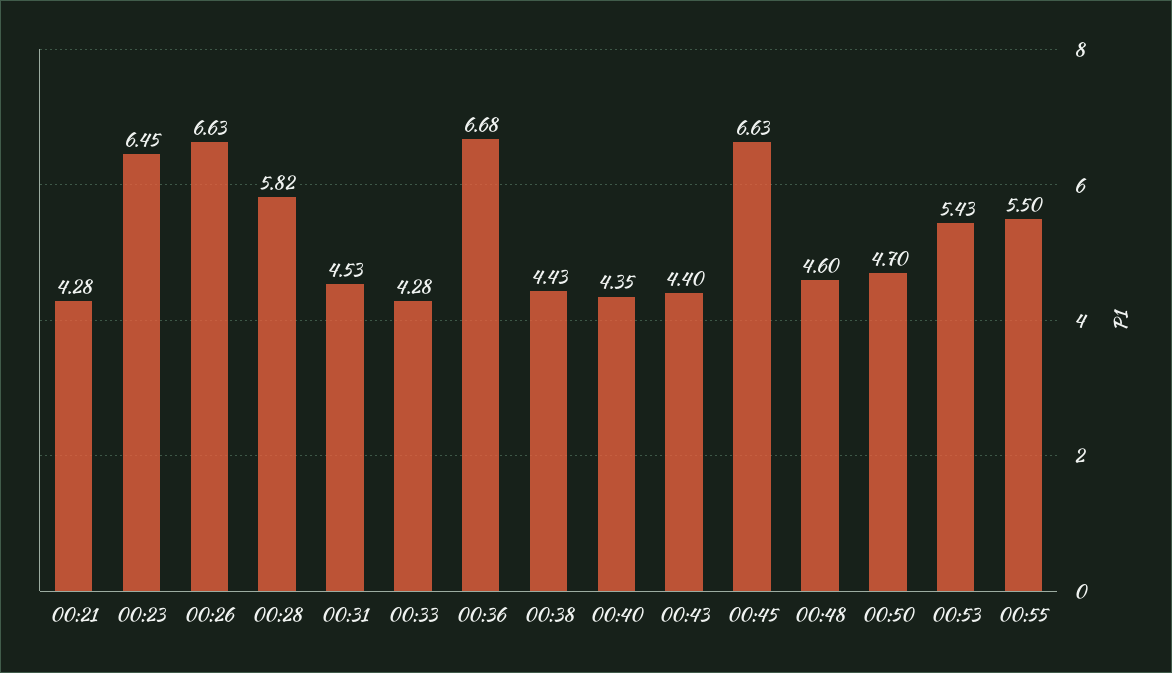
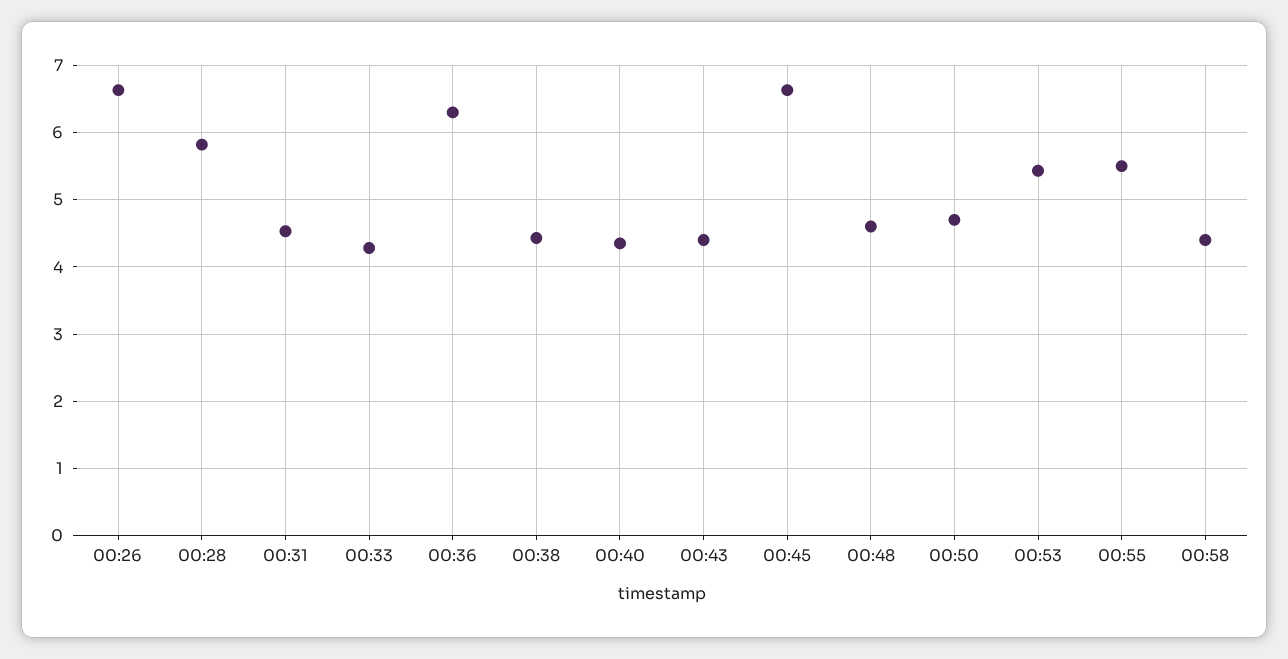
00:21: 4.28 -> none
00:23: 6.45 -> none
00:36: 6.68 -> 6.3
00:58: none -> 4.4

